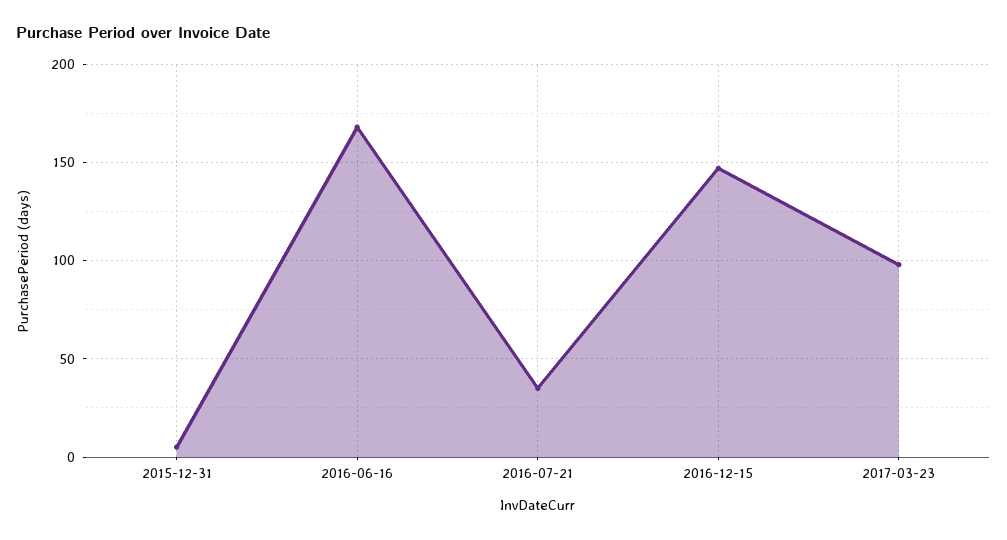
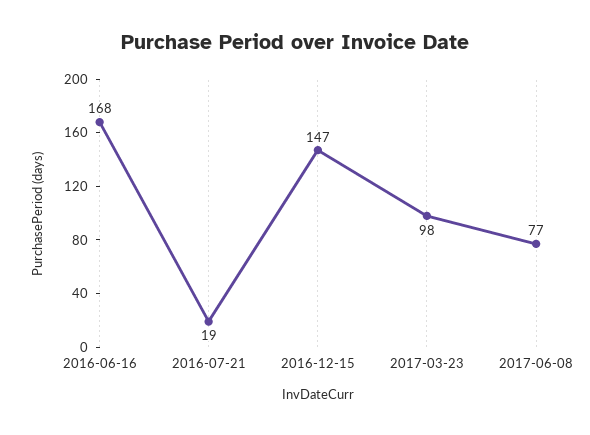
2015-12-31: 5 -> none
2016-07-21: 35 -> 19
2017-06-08: none -> 77

